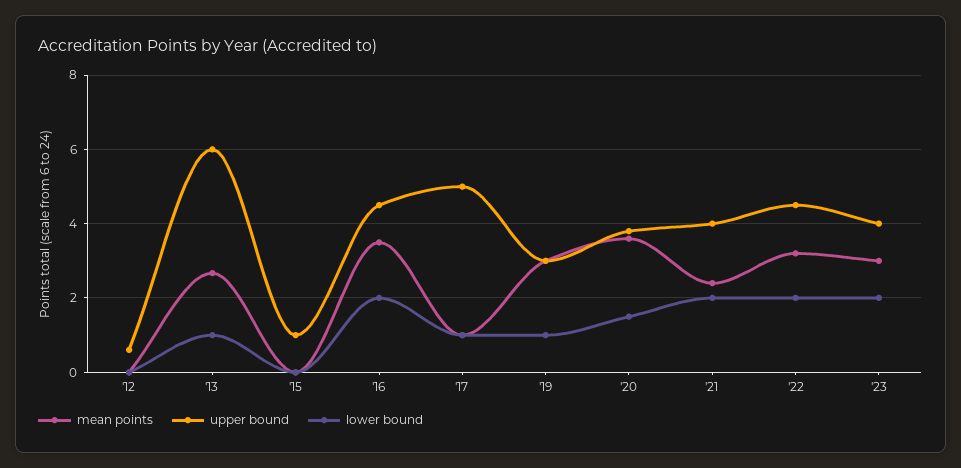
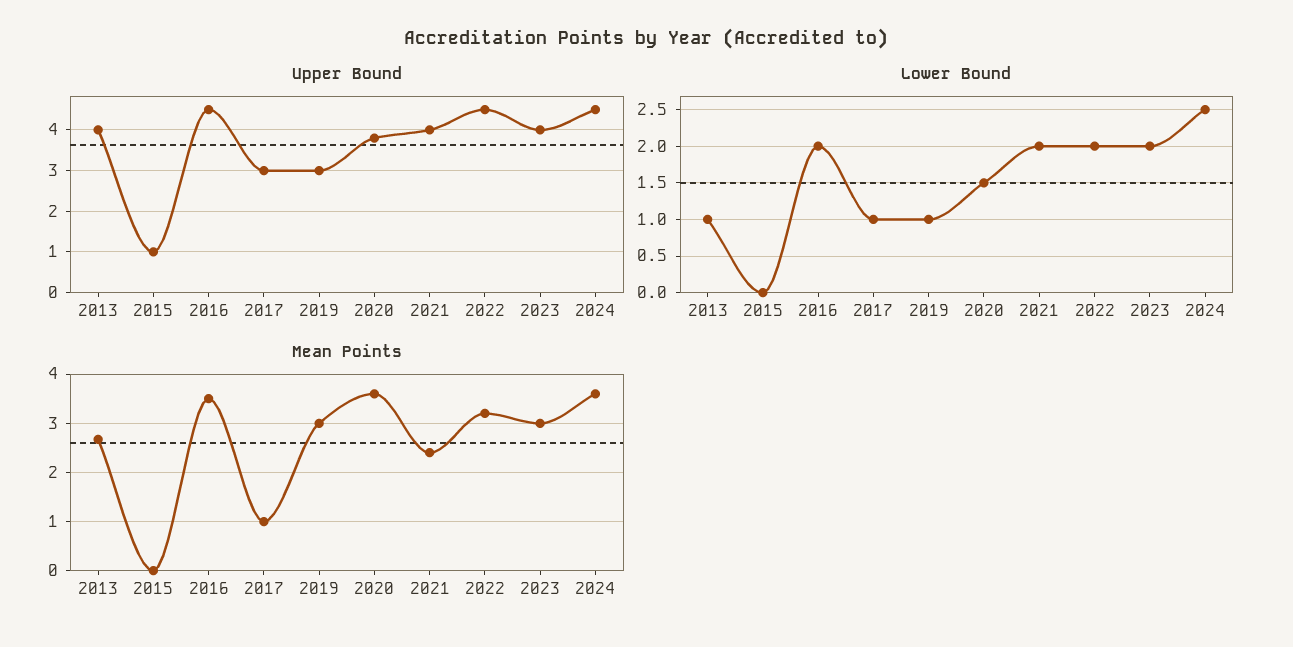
mean points, '12: 0 -> none
upper bound, '12: 0.6 -> none
lower bound, '12: 0 -> none
upper bound, '13: 6 -> 4
upper bound, '17: 5 -> 3
upper bound, 2024: none -> 4.5
lower bound, 2024: none -> 2.5
mean points, 2024: none -> 3.6

